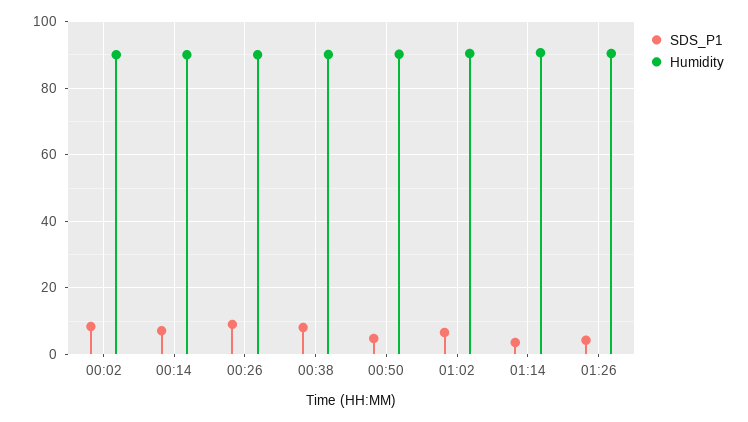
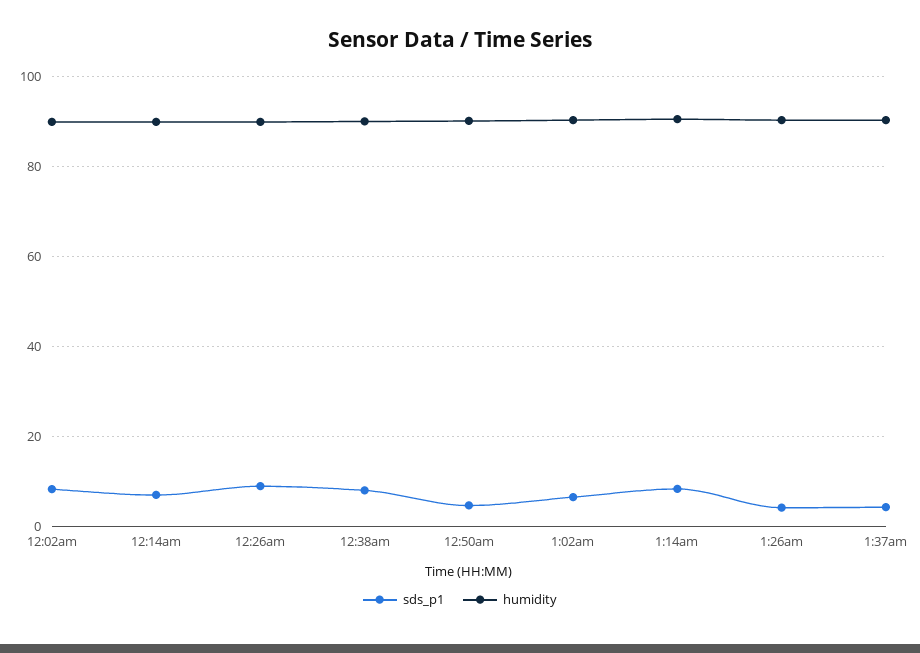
SDS_P1, 01:14: 4 -> 8
SDS_P1, 1:37am: none -> 4
Humidity, 1:37am: none -> 90

